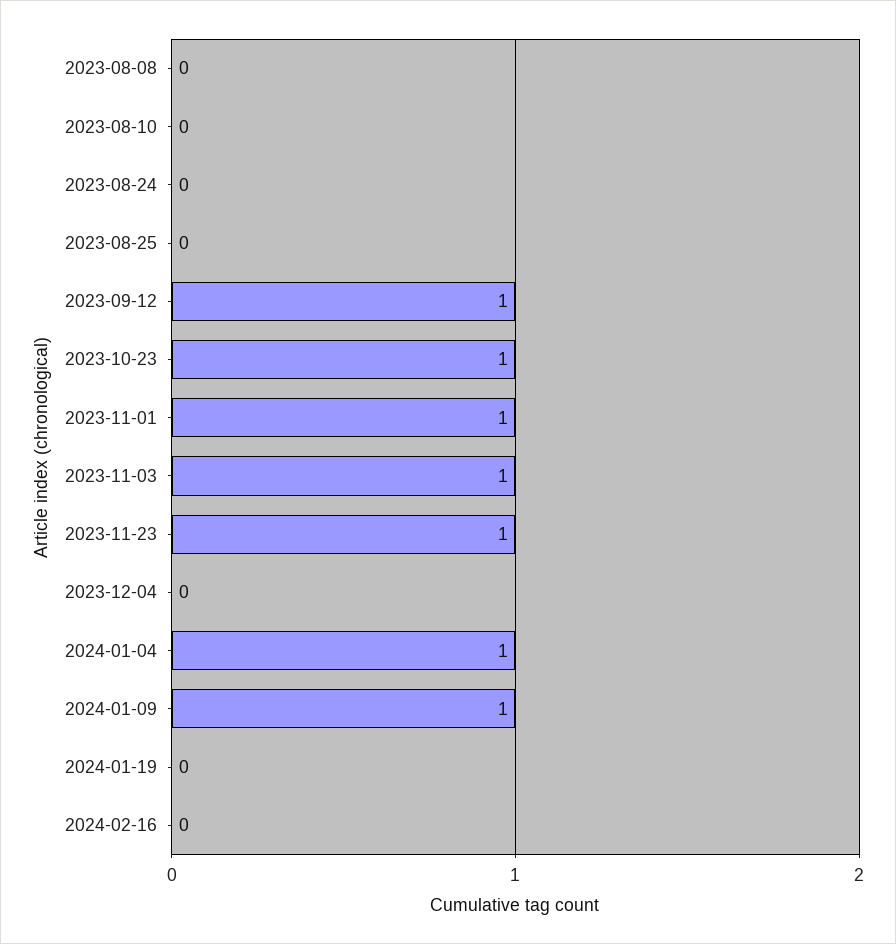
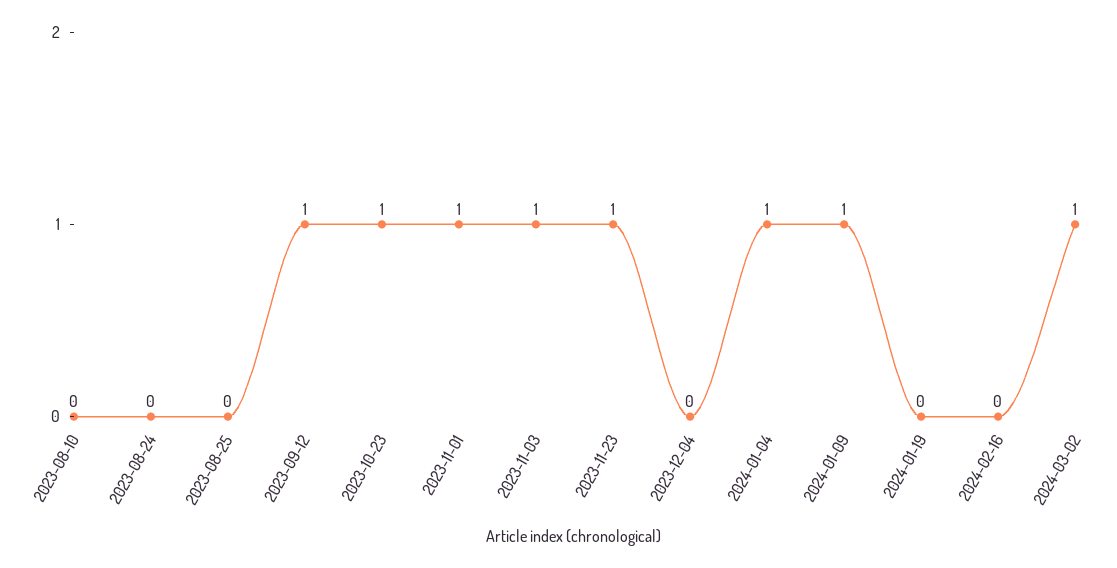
2023-08-08: 0 -> none
2024-03-02: none -> 1

